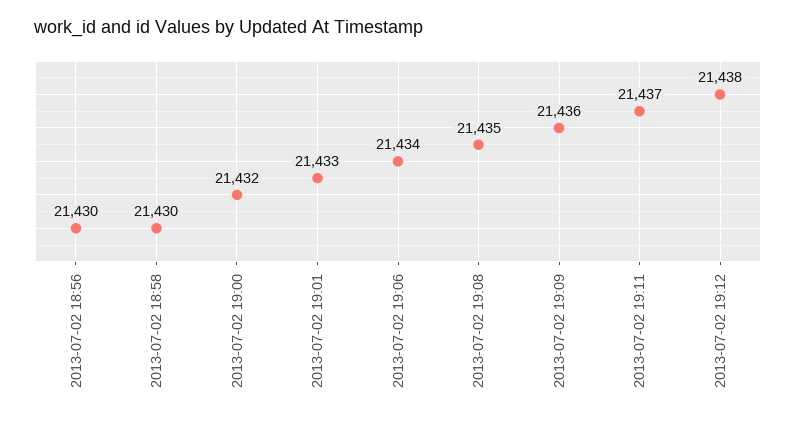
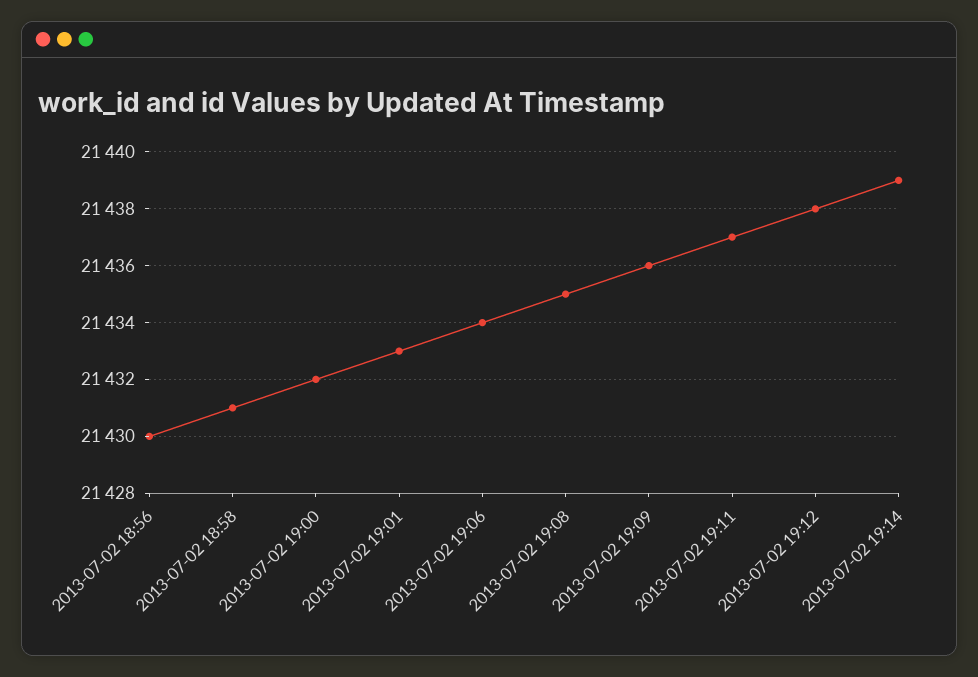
2013-07-02 18:58: 21430 -> 21431
2013-07-02 19:14: none -> 21439

